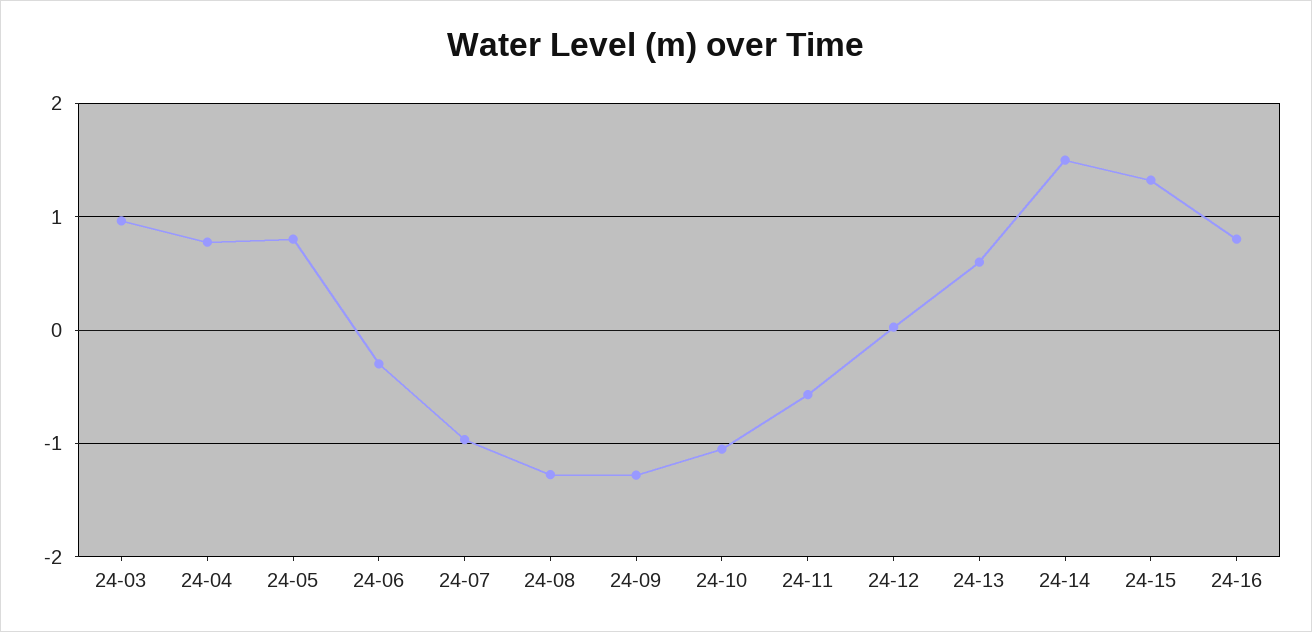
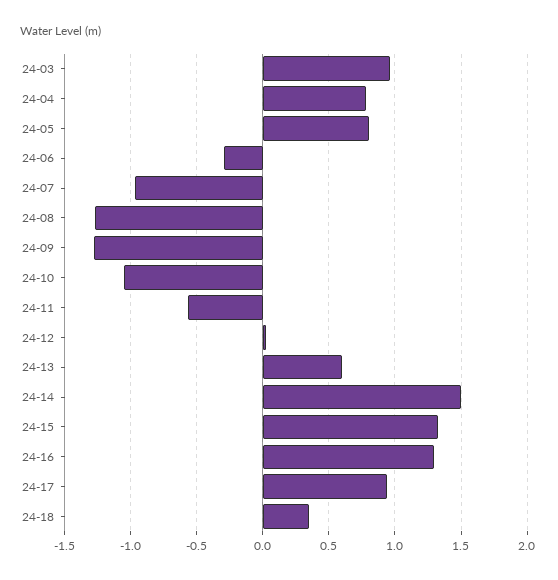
24-16: 0.8 -> 1.3
24-17: none -> 0.95
24-18: none -> 0.35

